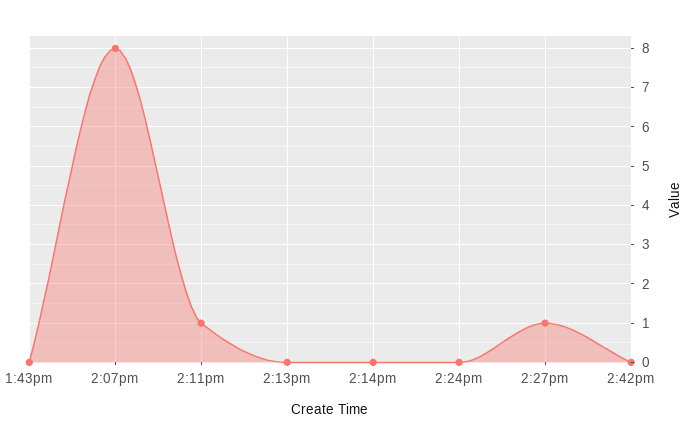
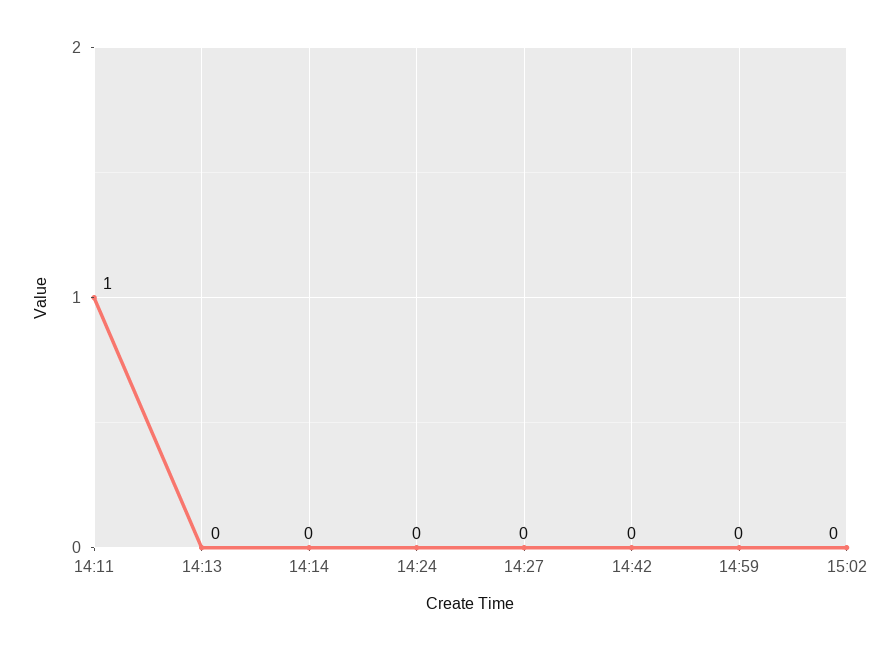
1:43pm: 0 -> none
2:07pm: 8 -> none
2:27pm: 1 -> 0
14:59: none -> 0
15:02: none -> 0

